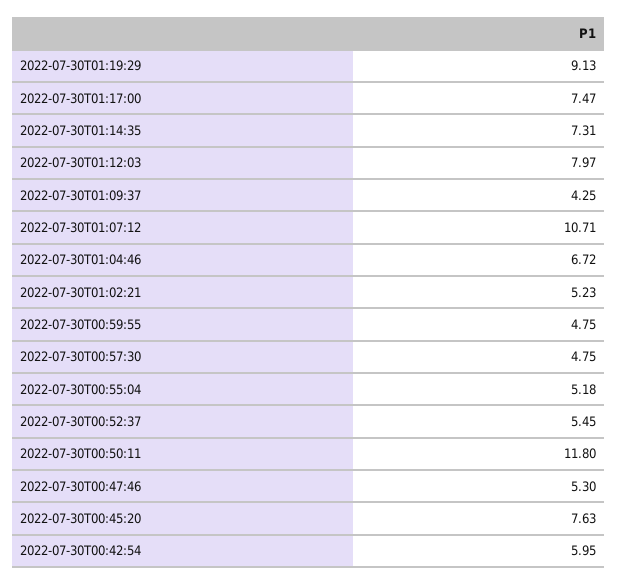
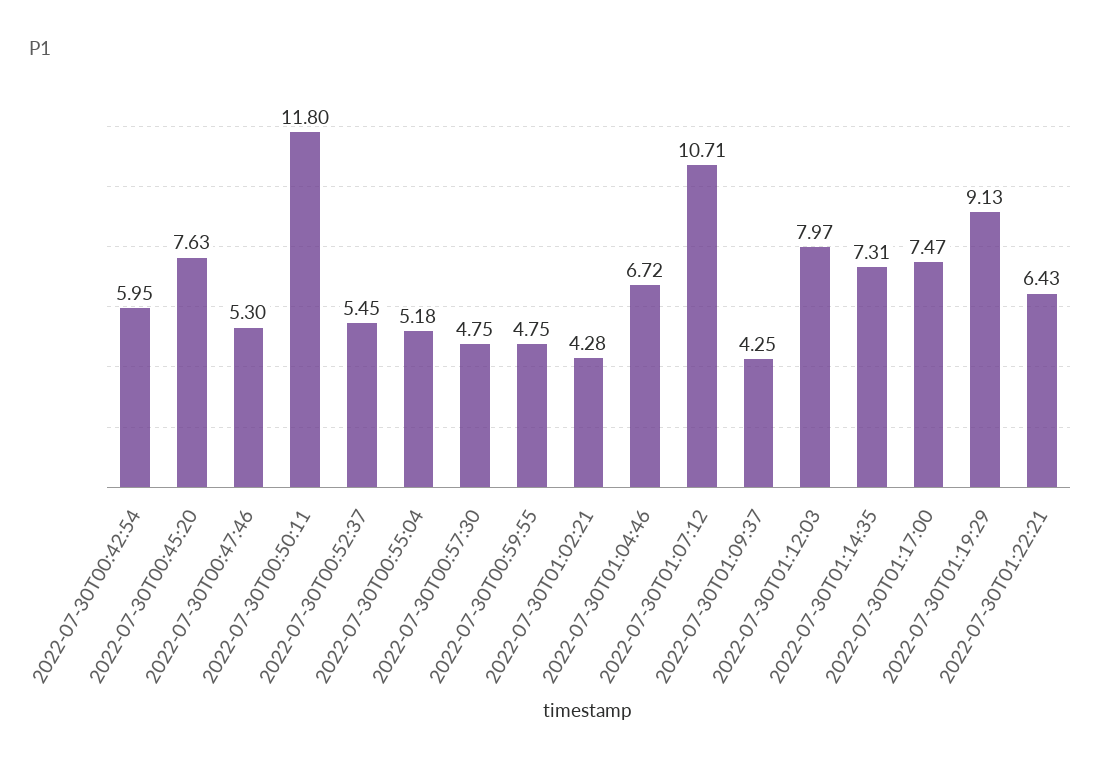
2022-07-30T01:02:21: 5.23 -> 4.28
2022-07-30T01:22:21: none -> 6.43

